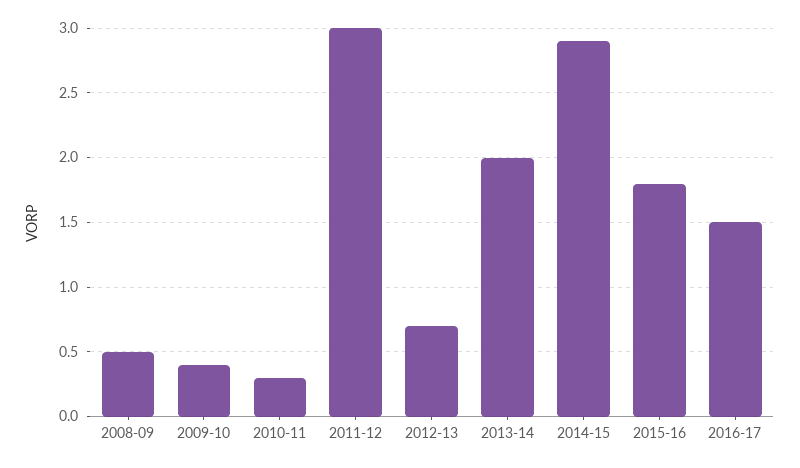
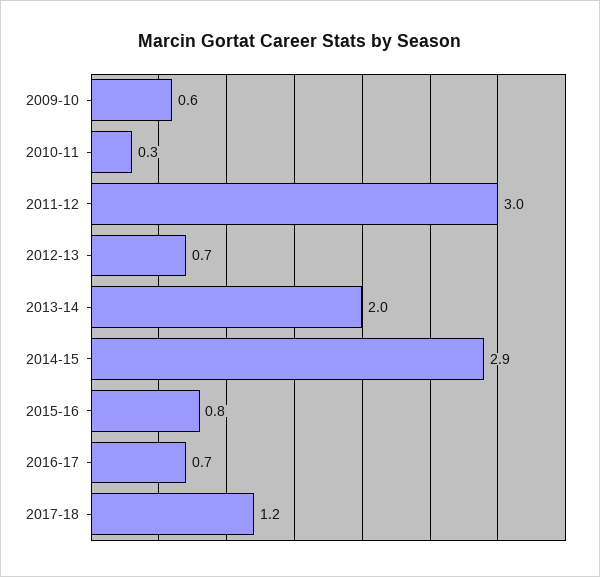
2008-09: 0.5 -> none
2009-10: 0.4 -> 0.6
2015-16: 1.8 -> 0.8
2016-17: 1.5 -> 0.7
2017-18: none -> 1.2

